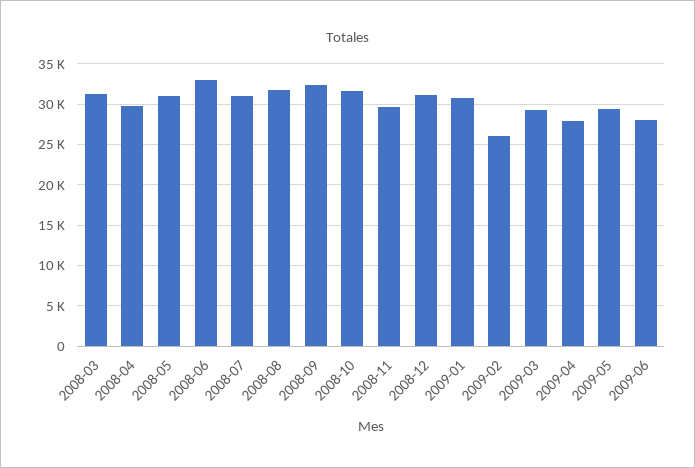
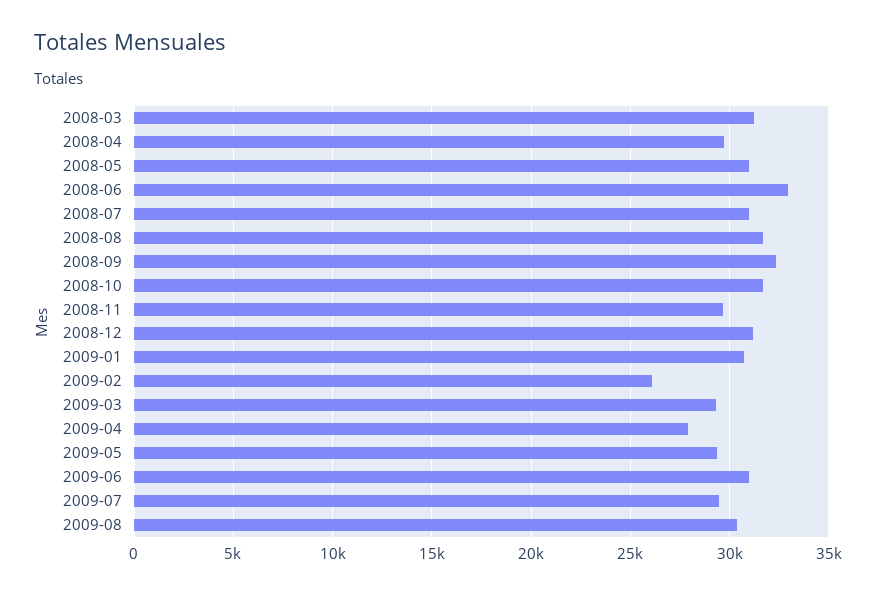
2009-06: 28000 -> 31000
2009-07: none -> 29500
2009-08: none -> 30500

